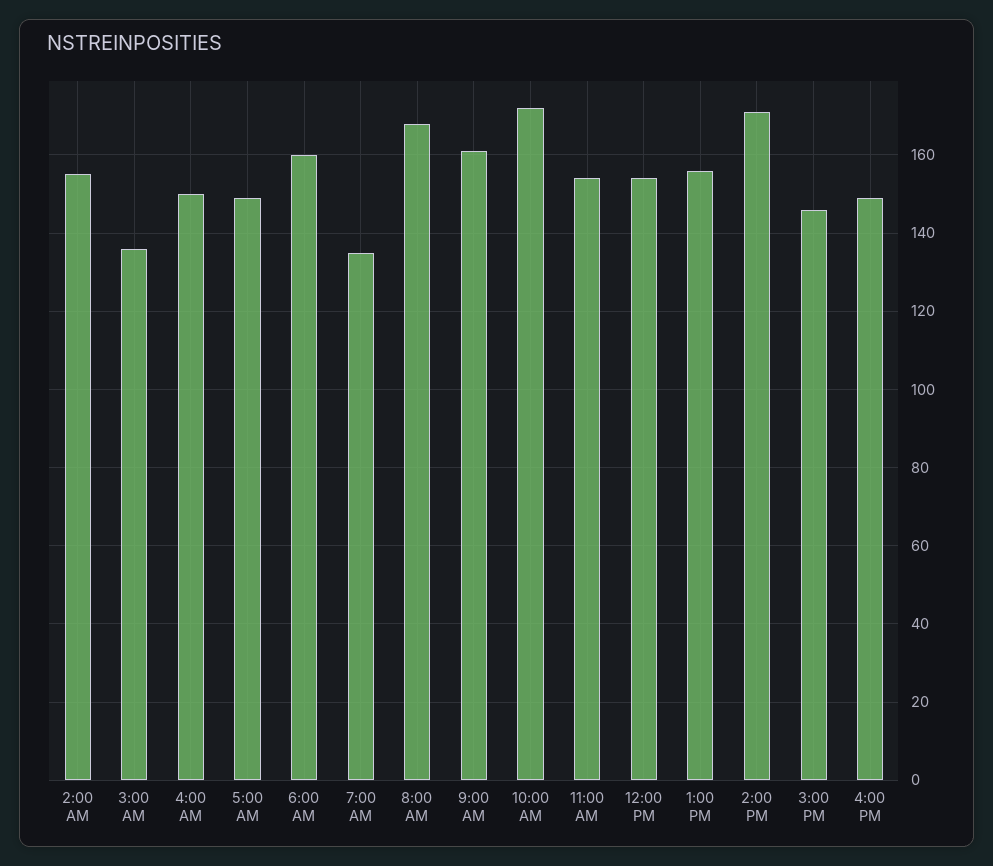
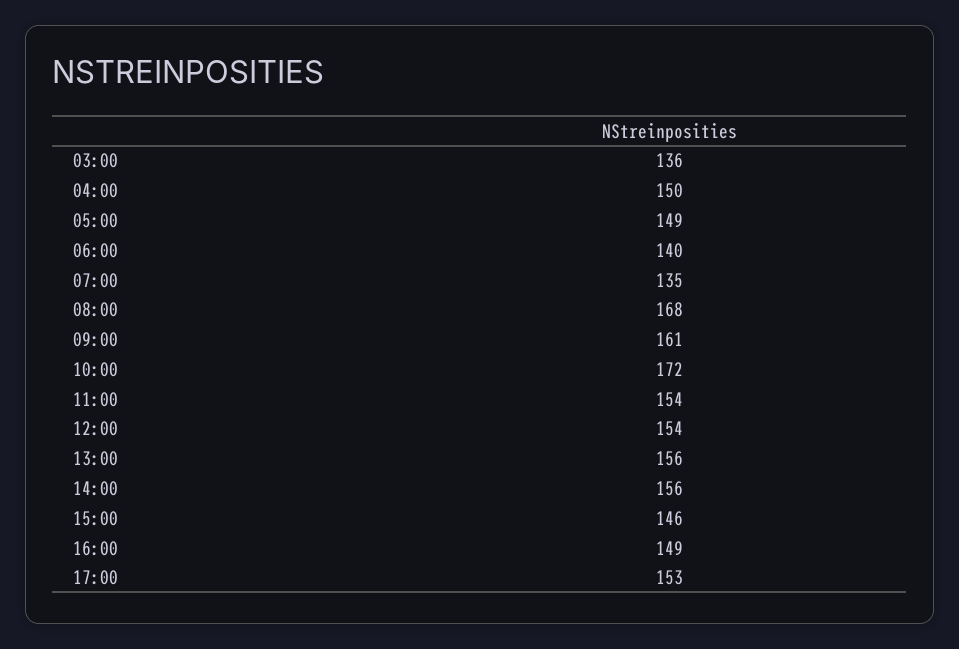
2:00 AM: 155 -> none
6:00 AM: 160 -> 140
2:00 PM: 170 -> 156
17:00: none -> 153

